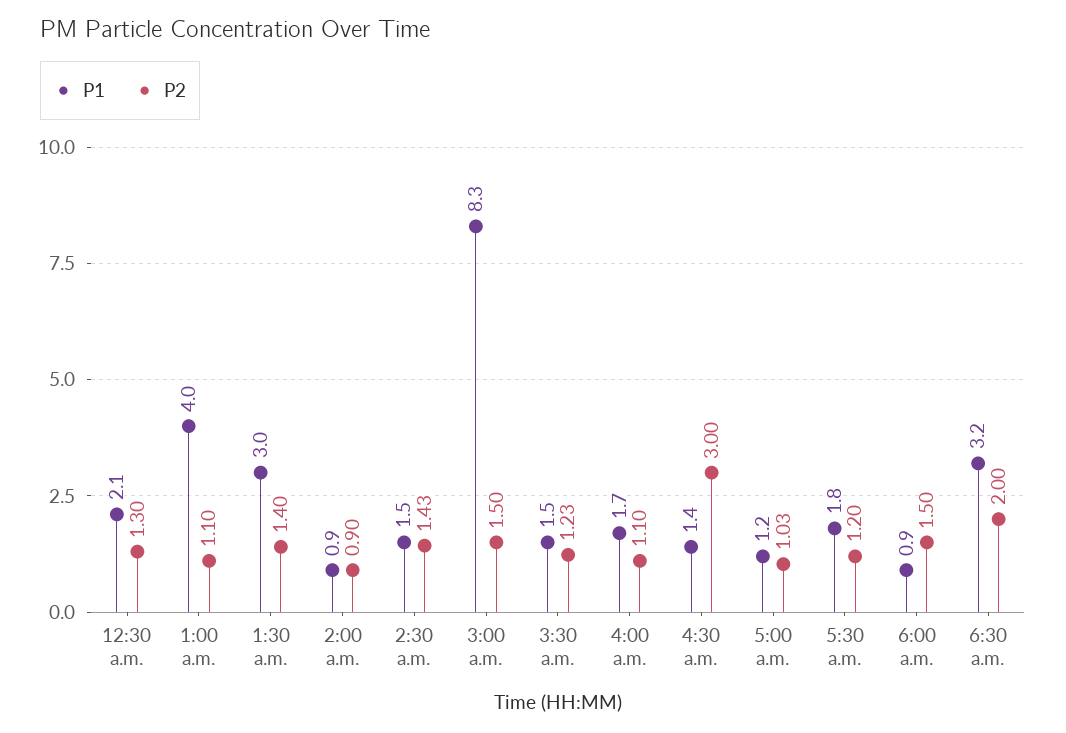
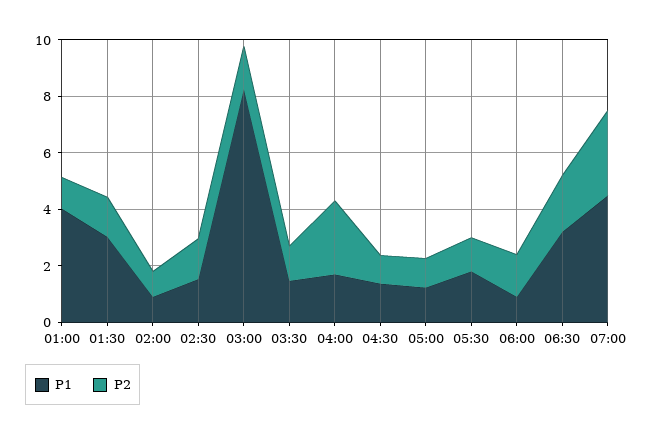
P1, 12:30 a.m.: 2.1 -> none
P2, 12:30 a.m.: 1.3 -> none
P2, 4:00 a.m.: 1.1 -> 2.5
P2, 4:30 a.m.: 3 -> 1
P1, 07:00: none -> 4.5
P2, 07:00: none -> 3

